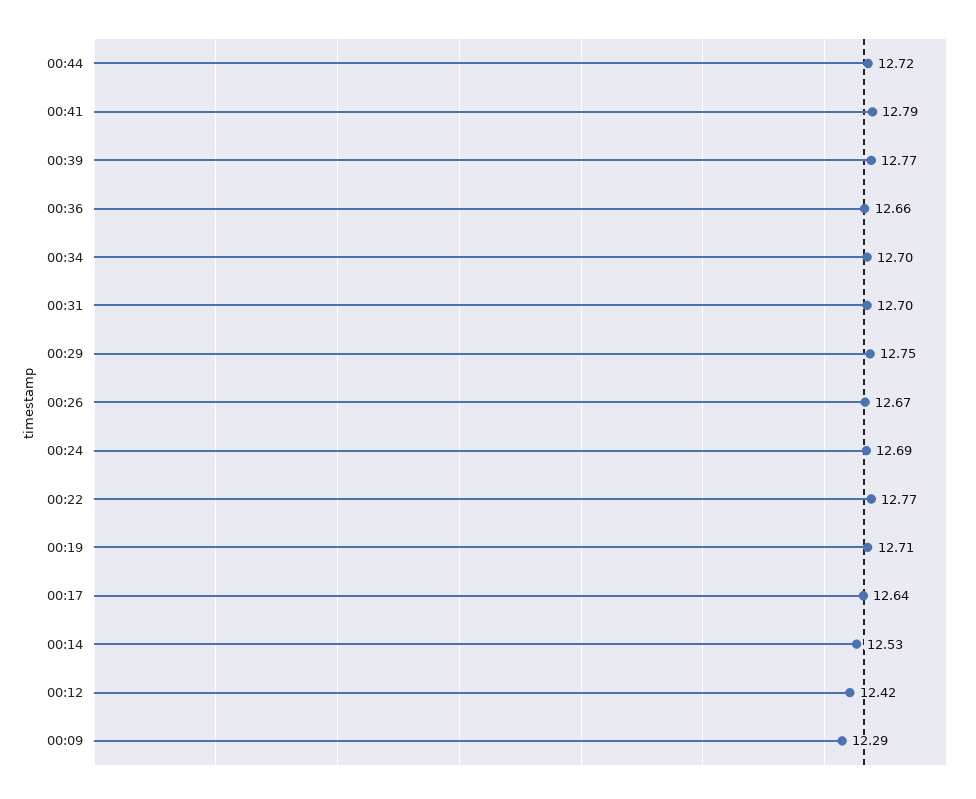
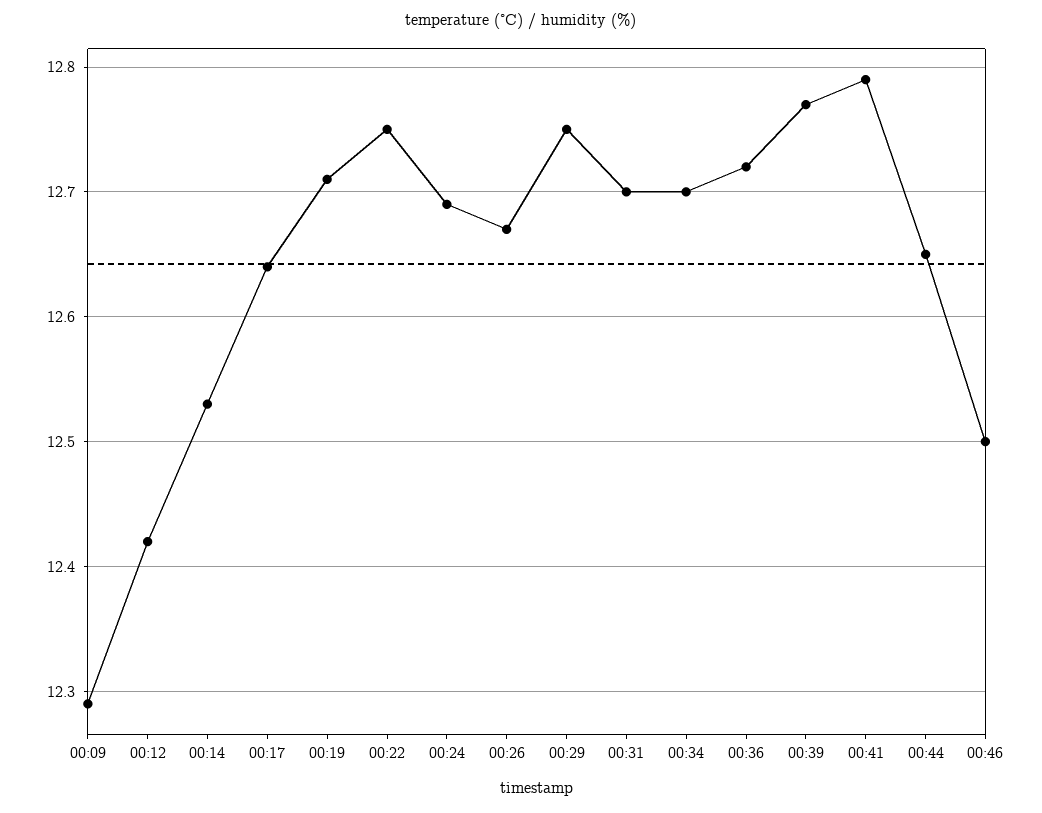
00:44: 12.72 -> 12.65
00:36: 12.66 -> 12.72
00:22: 12.77 -> 12.75
00:46: none -> 12.5

